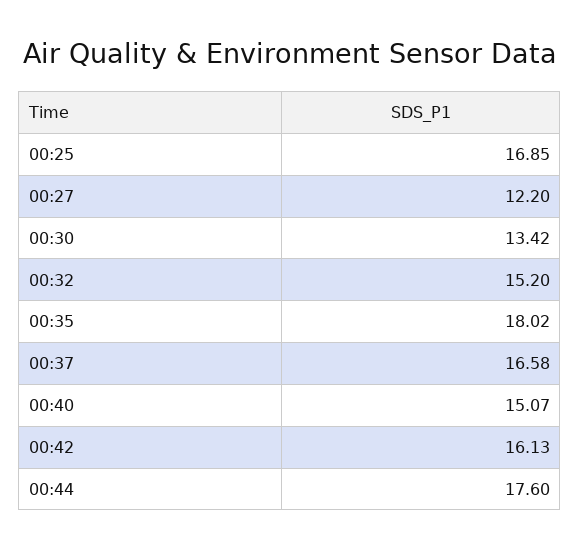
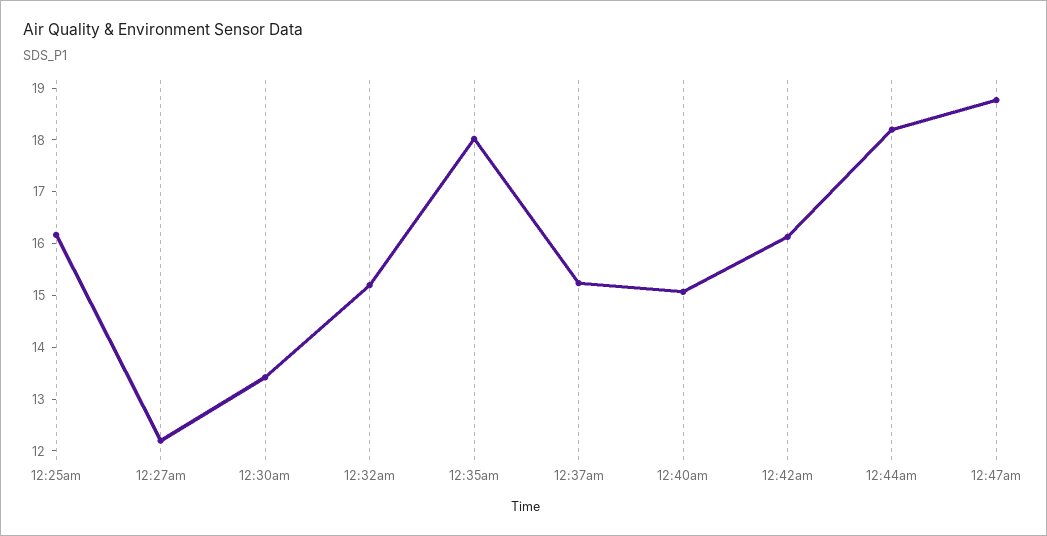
00:25: 16.85 -> 16.2
00:37: 16.58 -> 15.2
00:44: 17.6 -> 18.2
12:47am: none -> 18.8

